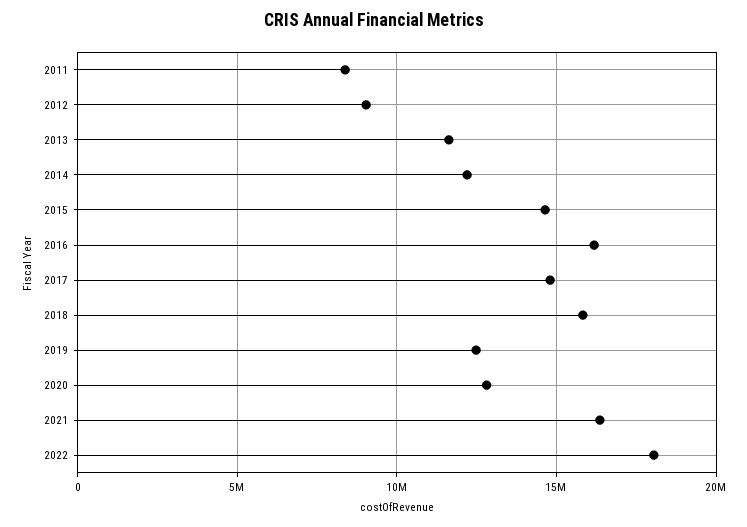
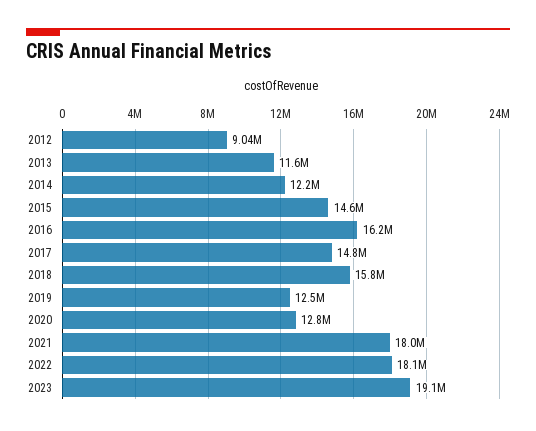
2011: 8500000 -> none
2021: 16500000 -> 18000000
2023: none -> 19100000

